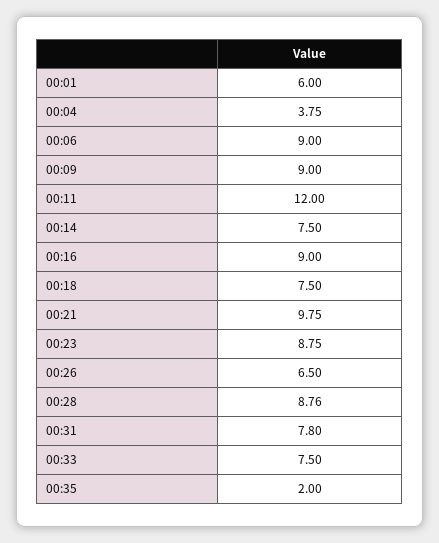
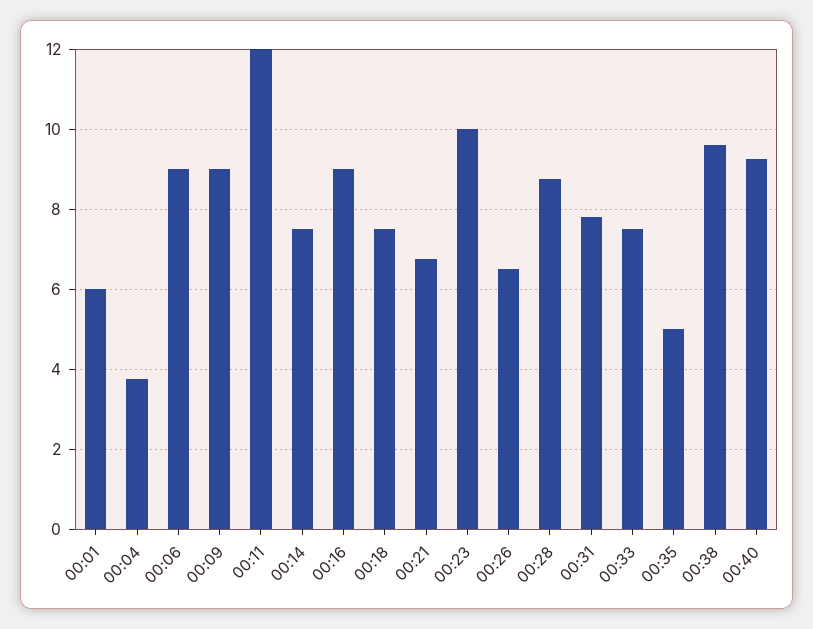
00:21: 9.75 -> 6.8
00:23: 8.75 -> 10
00:35: 2 -> 5
00:38: none -> 9.6
00:40: none -> 9.2

